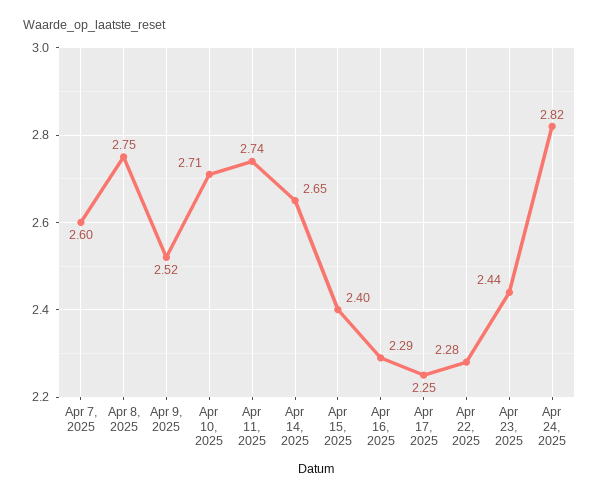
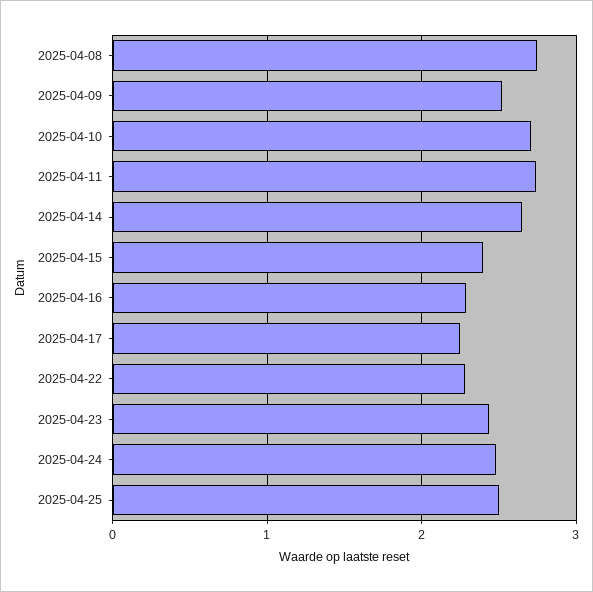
Apr 7, 2025: 2.6 -> none
Apr 24, 2025: 2.82 -> 2.5
2025-04-25: none -> 2.5

